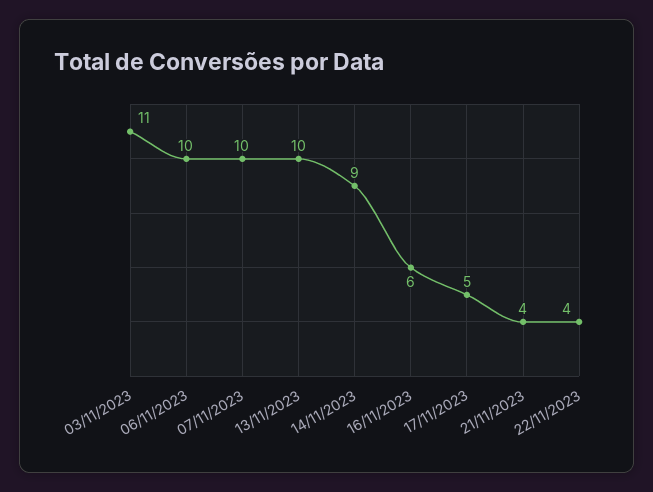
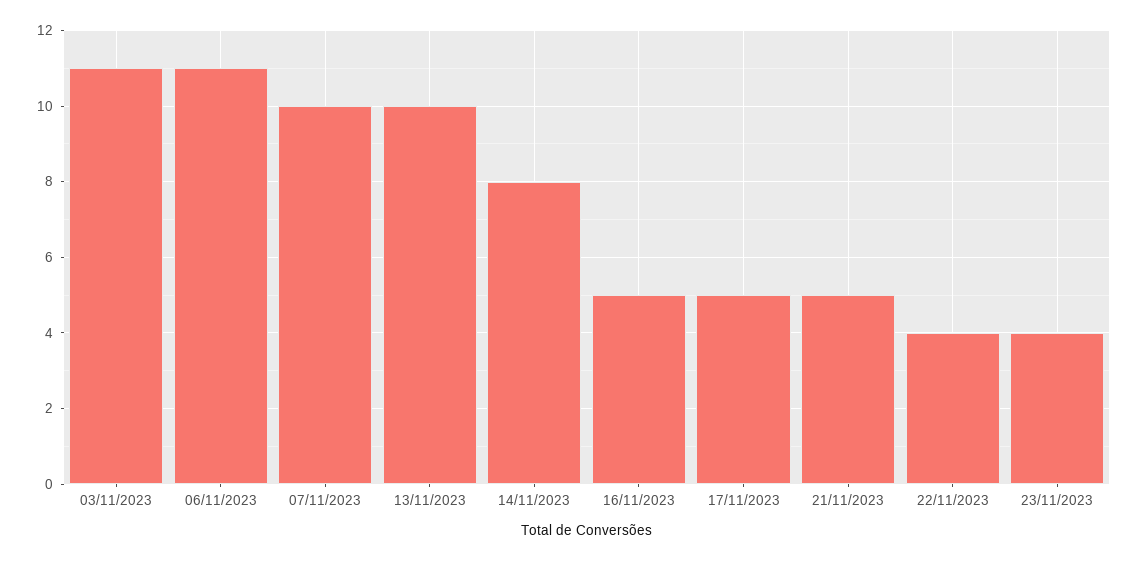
06/11/2023: 10 -> 11
14/11/2023: 9 -> 8
16/11/2023: 6 -> 5
21/11/2023: 4 -> 5
23/11/2023: none -> 4

